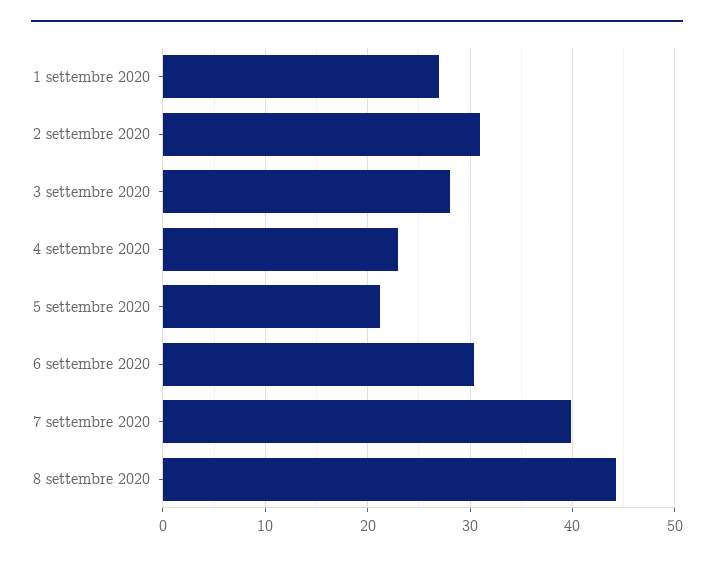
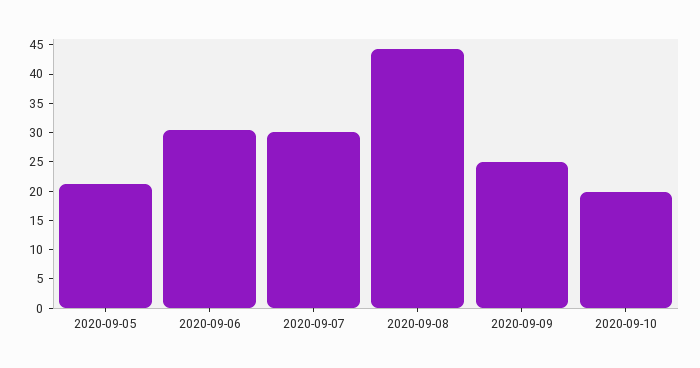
1 settembre 2020: 27 -> none
2 settembre 2020: 31 -> none
3 settembre 2020: 28 -> none
4 settembre 2020: 23 -> none
7 settembre 2020: 40 -> 30
2020-09-09: none -> 25
2020-09-10: none -> 20

